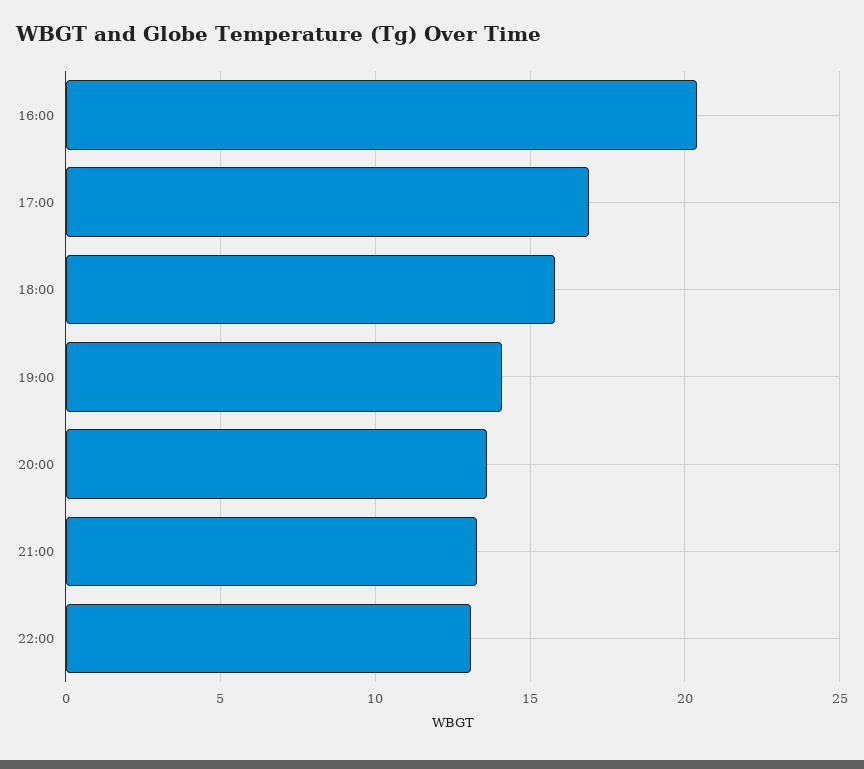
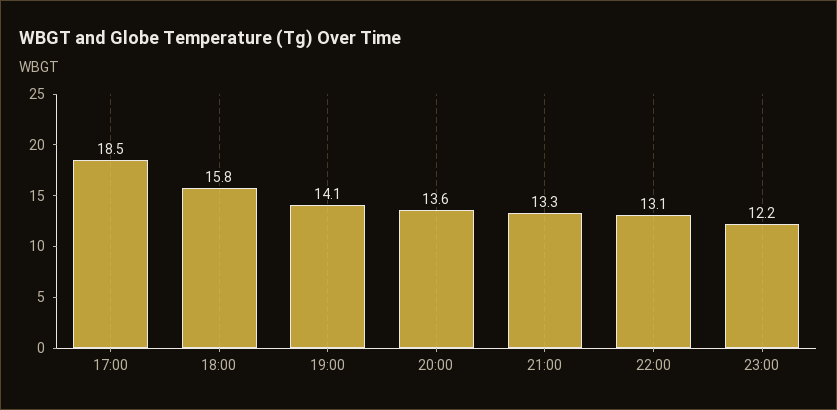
16:00: 20.5 -> none
17:00: 17 -> 18.5
23:00: none -> 12.2

